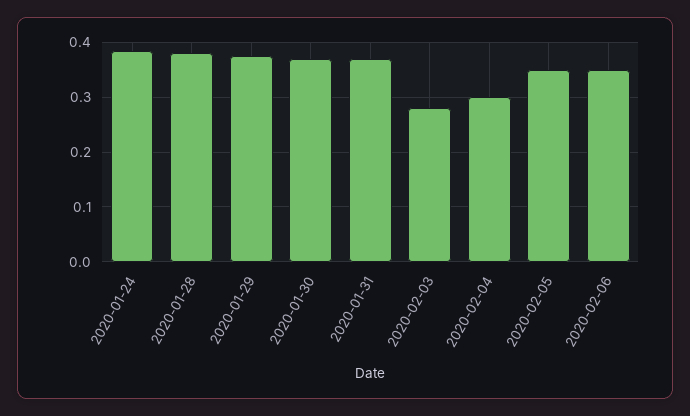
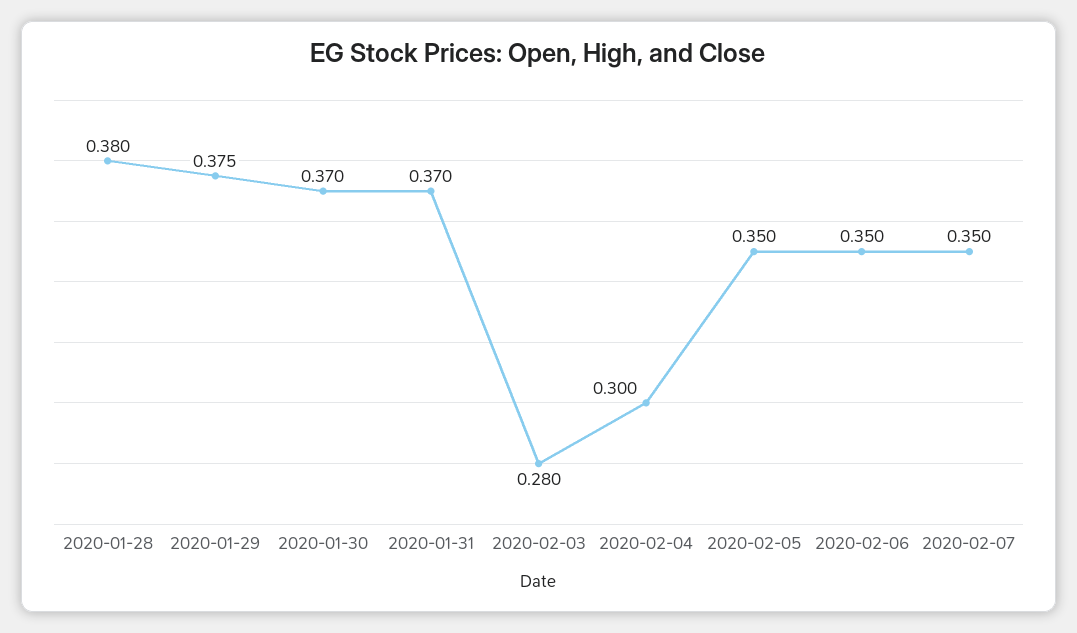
2020-01-24: 0.38 -> none
2020-02-07: none -> 0.35

